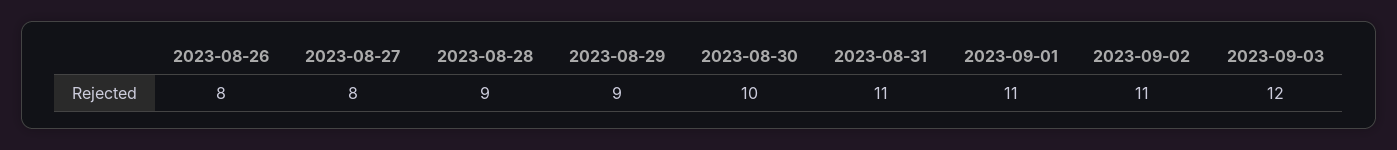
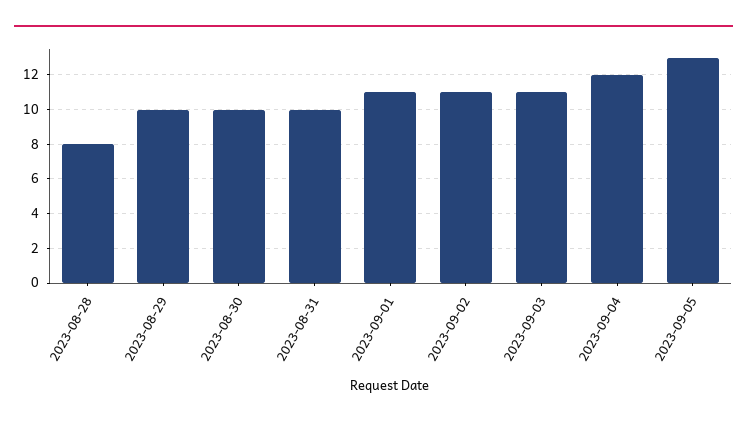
2023-08-26: 8 -> none
2023-08-27: 8 -> none
2023-08-28: 9 -> 8
2023-08-29: 9 -> 10
2023-08-31: 11 -> 10
2023-09-03: 12 -> 11
2023-09-04: none -> 12
2023-09-05: none -> 13

